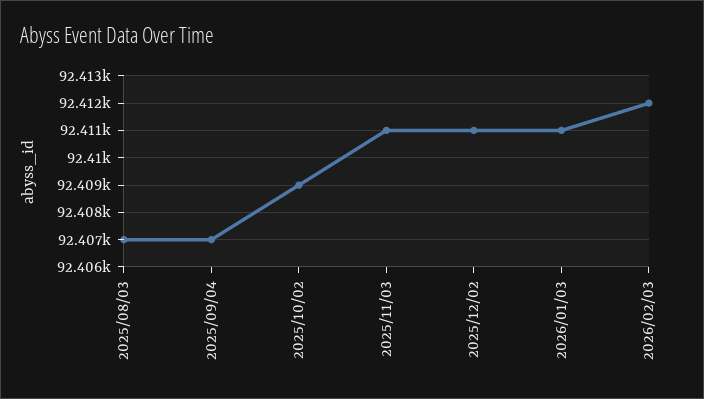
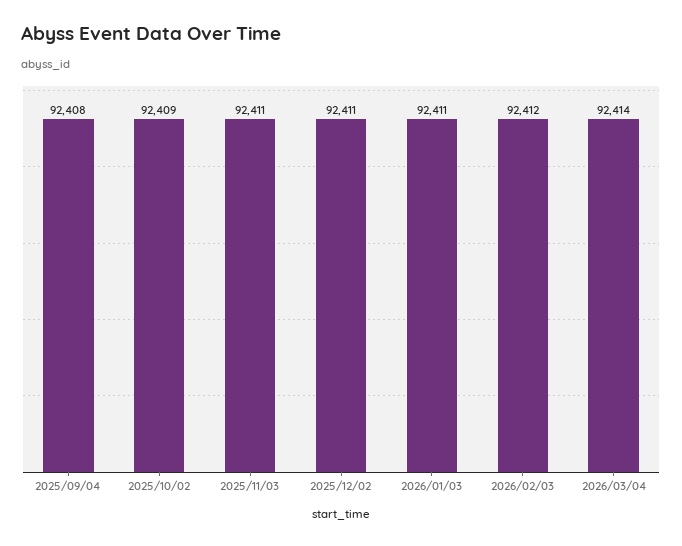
2025/08/03: 92407 -> none
2025/09/04: 92407 -> 92408
2026/03/04: none -> 92414

